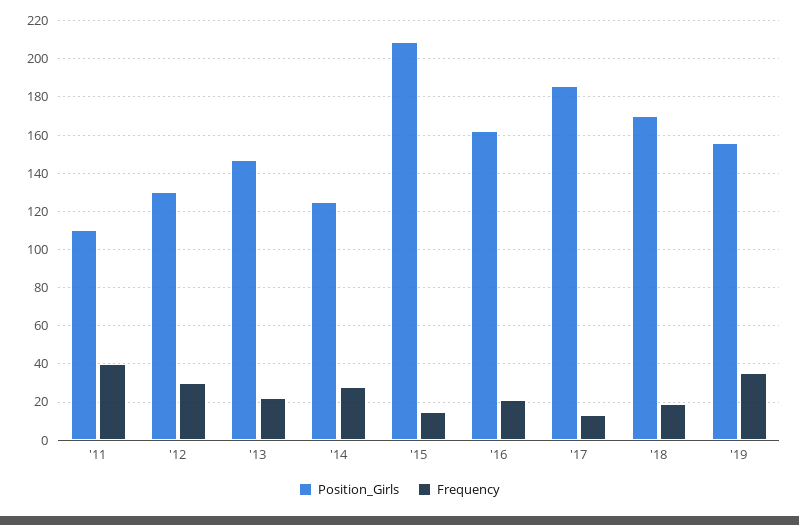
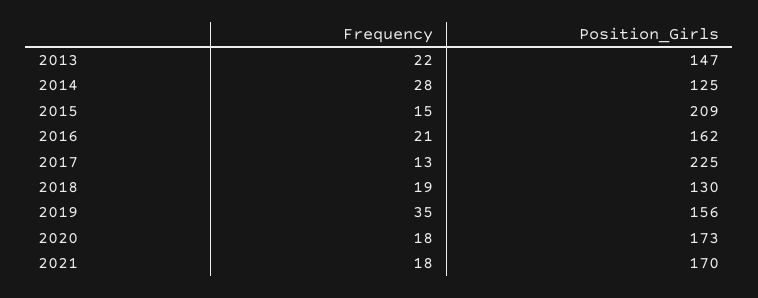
Position_Girls, '11: 110 -> none
Frequency, '11: 40 -> none
Position_Girls, '12: 130 -> none
Frequency, '12: 30 -> none
Position_Girls, '17: 185 -> 225
Position_Girls, '18: 170 -> 130
Frequency, 2020: none -> 18
Position_Girls, 2020: none -> 173
Frequency, 2021: none -> 18
Position_Girls, 2021: none -> 170

